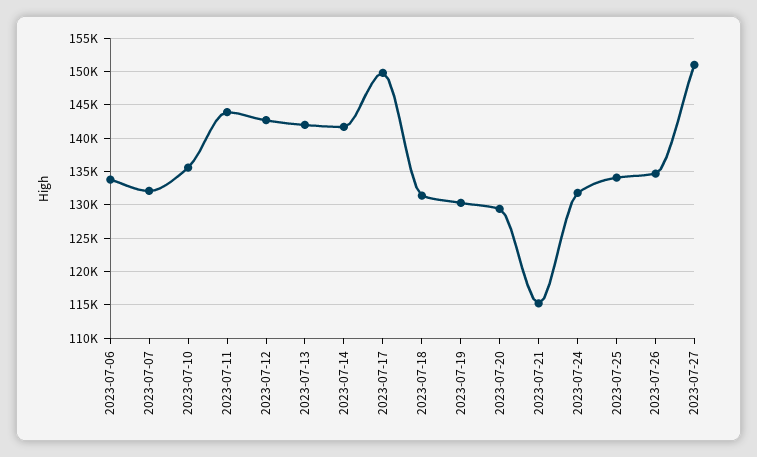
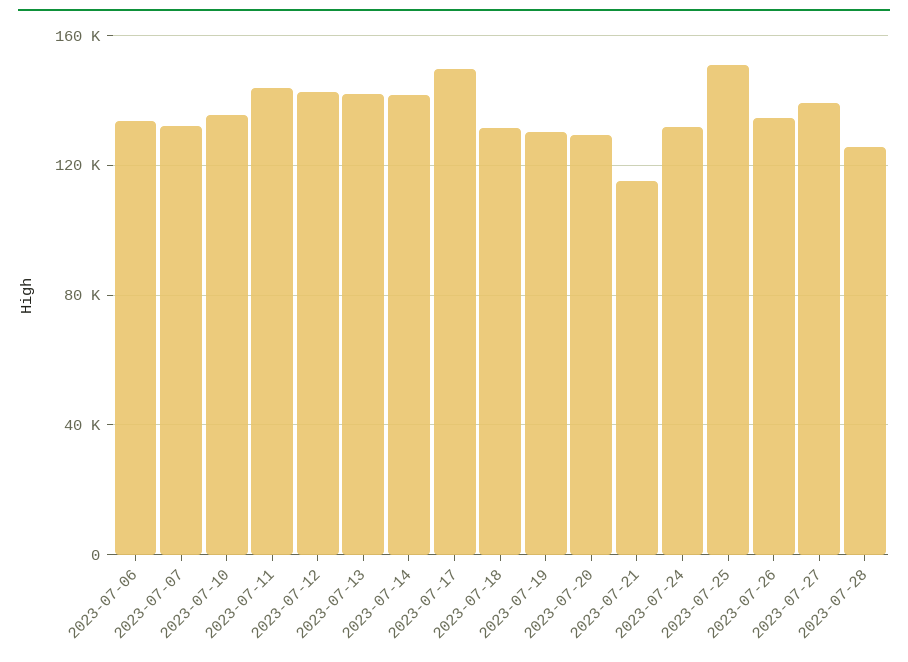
2023-07-25: 134000 -> 150000
2023-07-27: 151000 -> 140000
2023-07-28: none -> 125000

